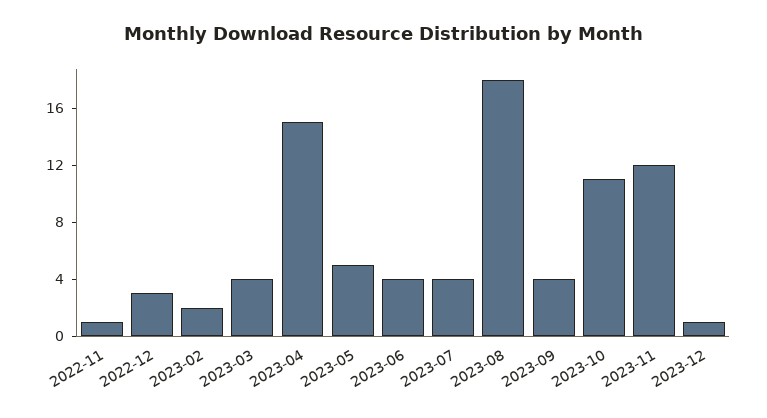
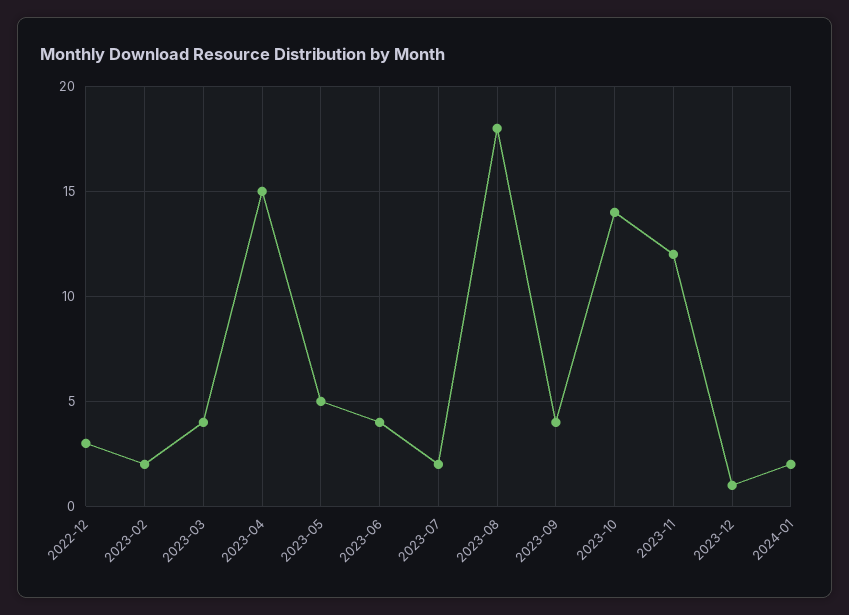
2022-11: 1 -> none
2023-07: 4 -> 2
2023-10: 11 -> 14
2024-01: none -> 2

